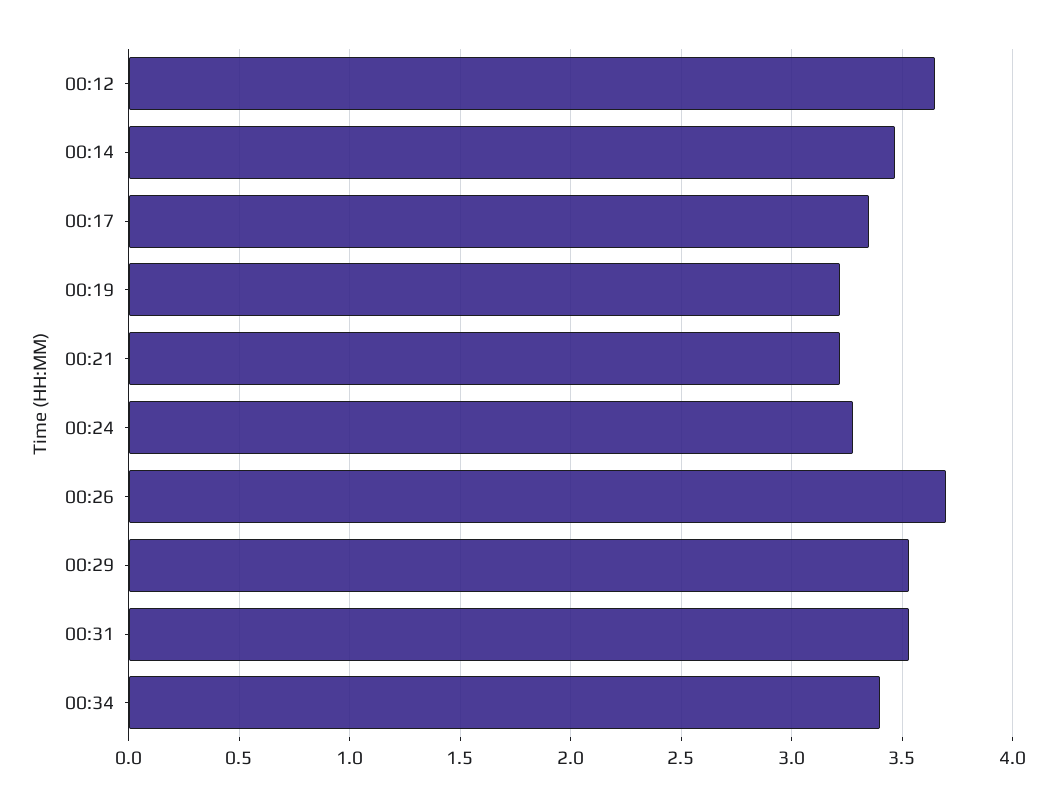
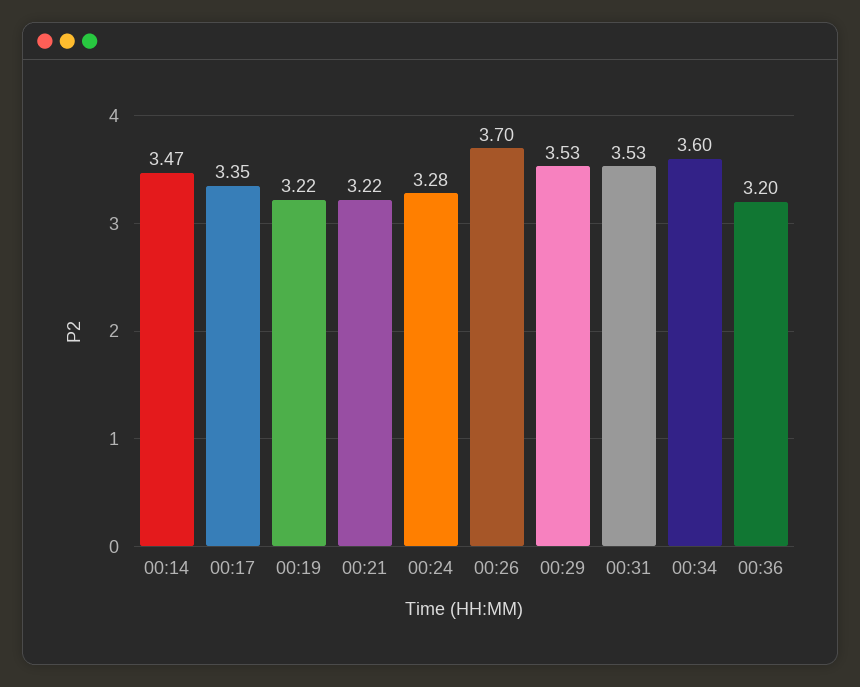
00:12: 3.65 -> none
00:34: 3.4 -> 3.6
00:36: none -> 3.2

